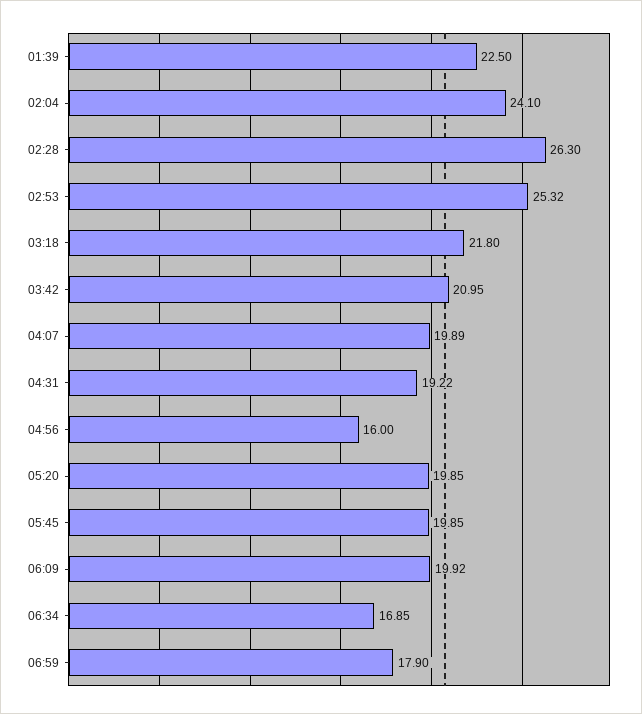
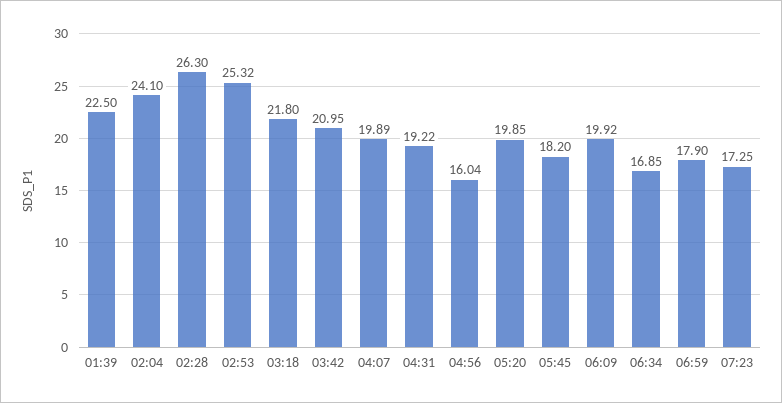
04:56: 16 -> 16.04
05:45: 19.85 -> 18.2
07:23: none -> 17.25

